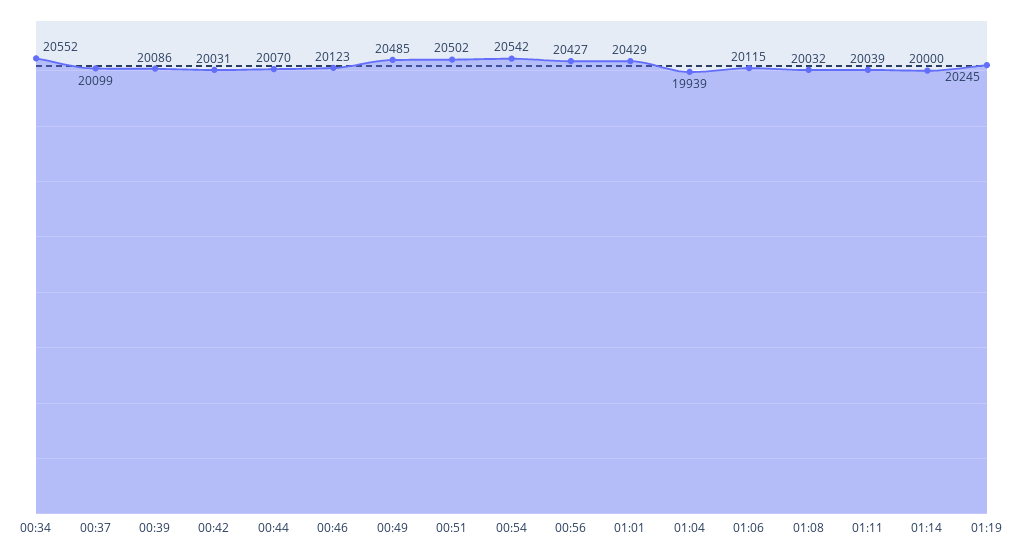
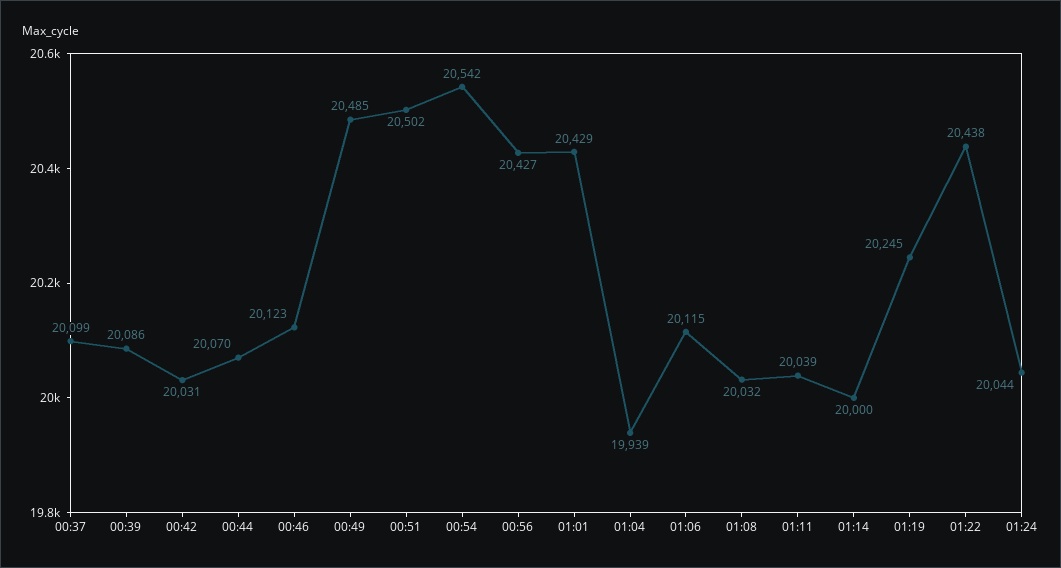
00:34: 20552 -> none
01:22: none -> 20438
01:24: none -> 20044

